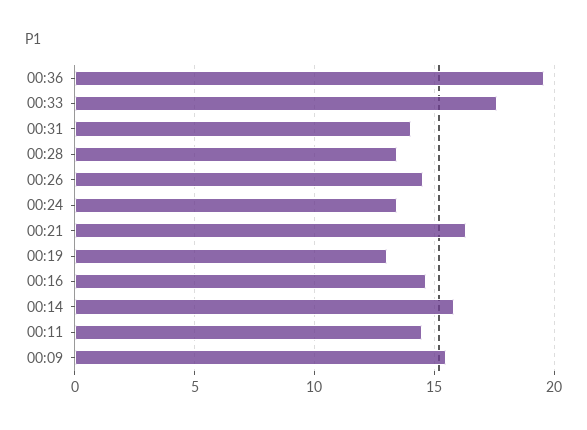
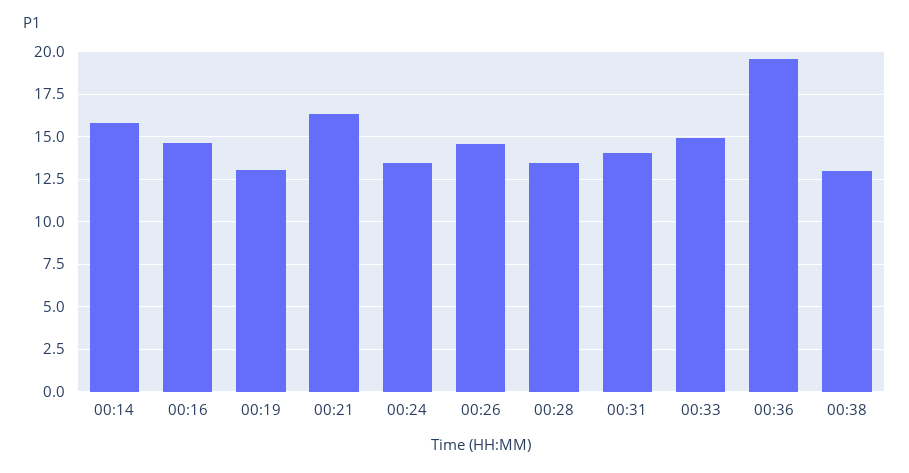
00:33: 17.5 -> 15
00:11: 14.5 -> none
00:09: 15.5 -> none
00:38: none -> 13

